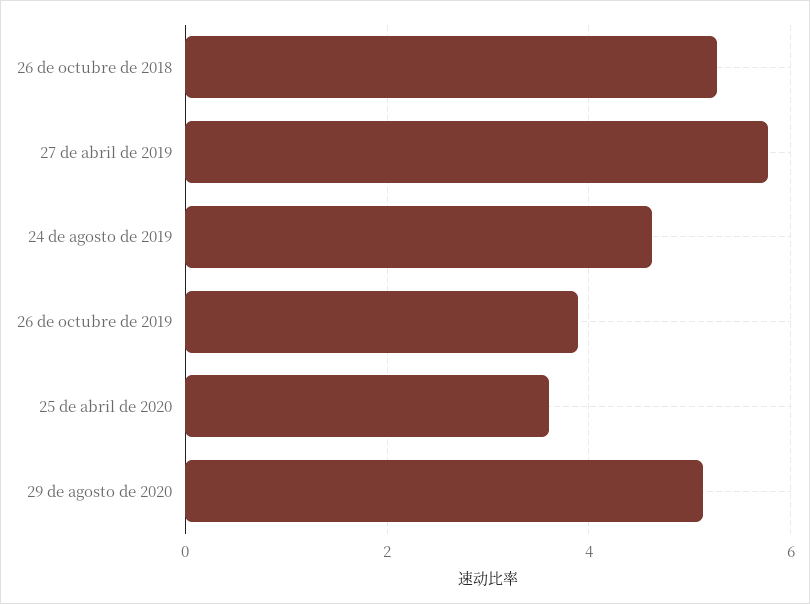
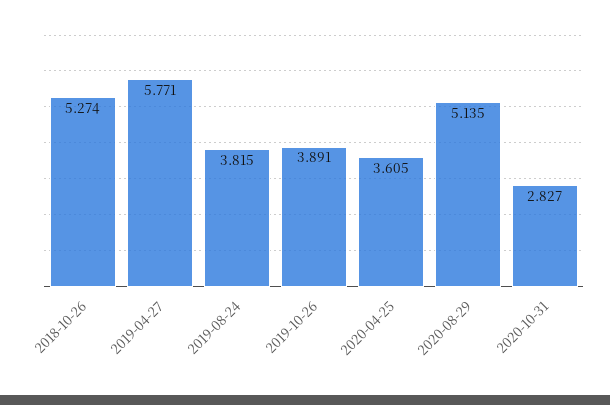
24 de agosto de 2019: 4.6 -> 3.815
2020-10-31: none -> 2.827

